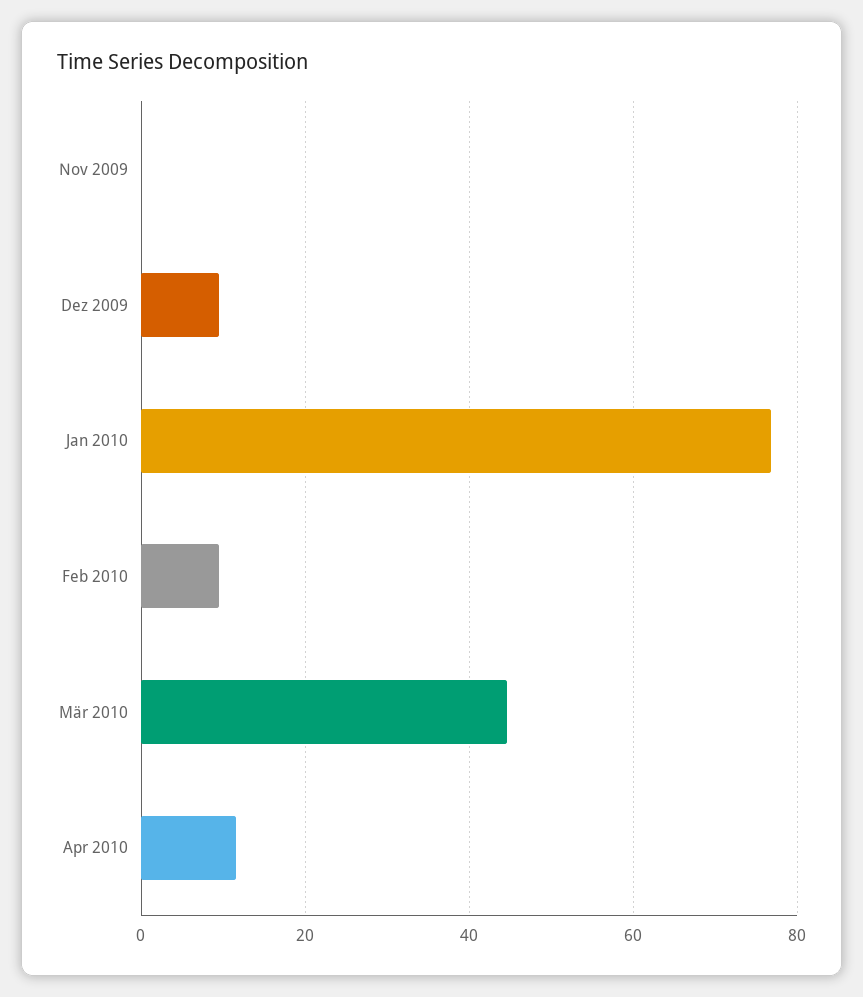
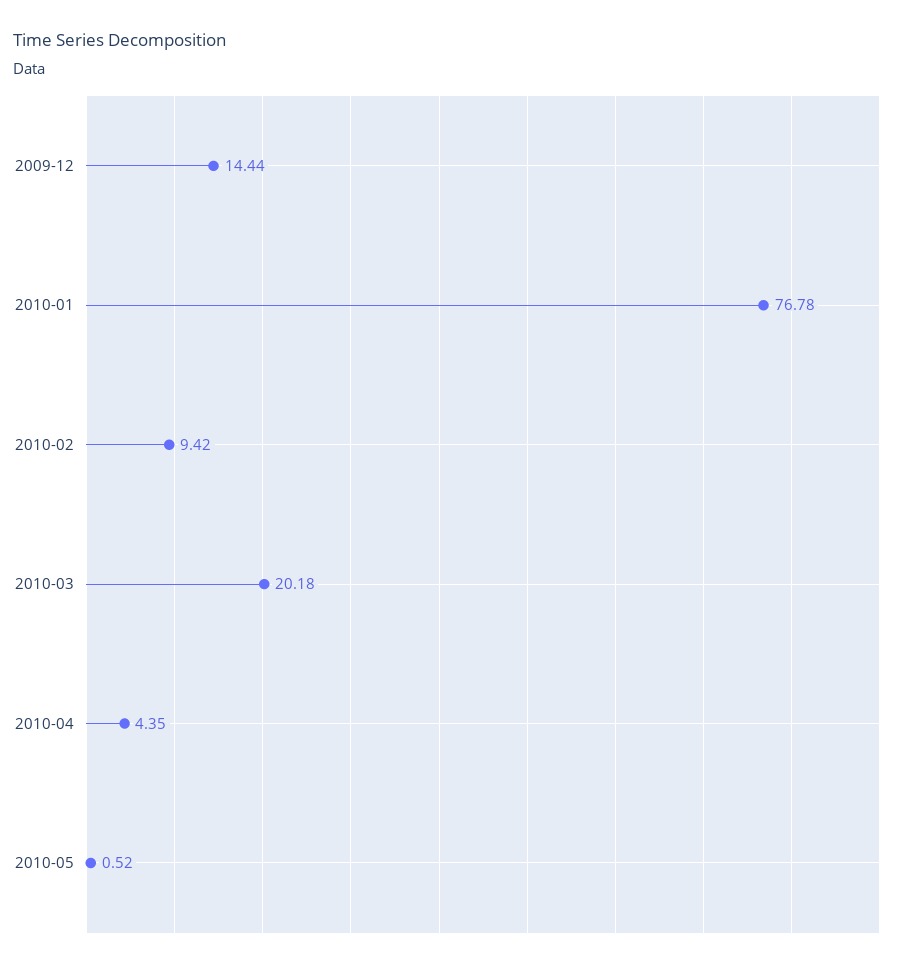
Nov 2009: 0 -> none
Dez 2009: 10 -> 14.44
Mär 2010: 44 -> 20.18
Apr 2010: 12 -> 4.35
2010-05: none -> 0.52

